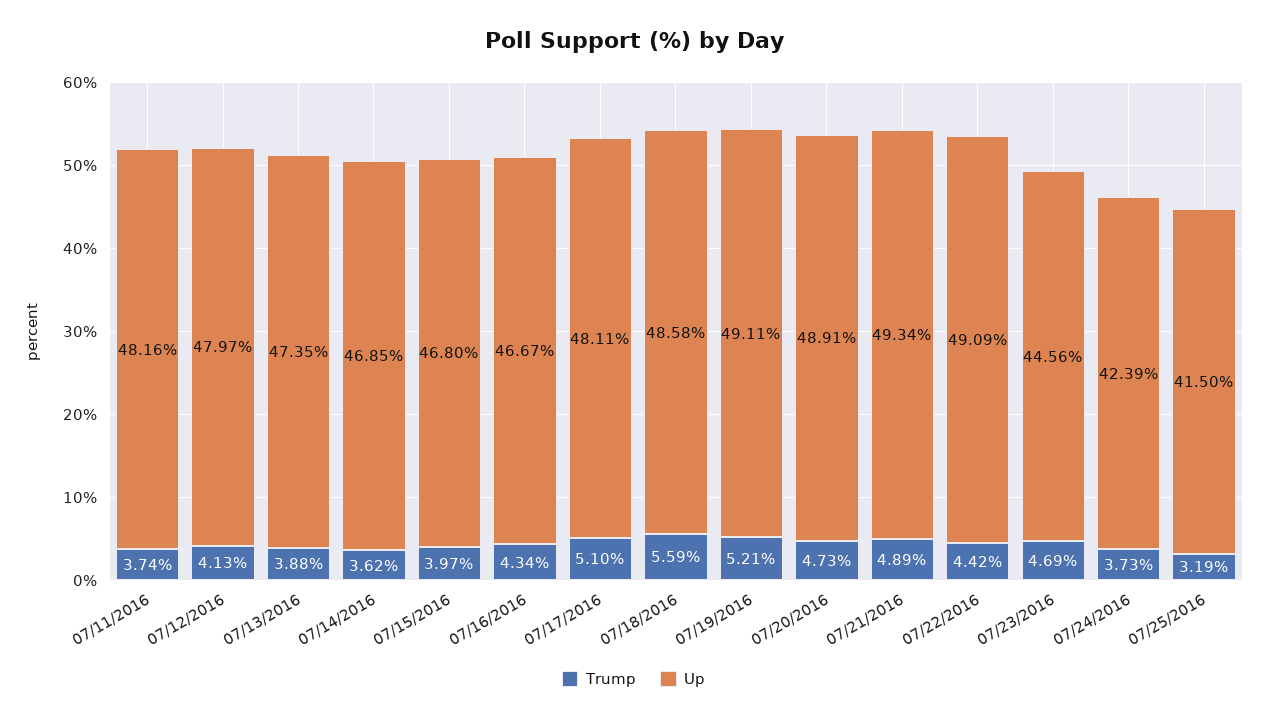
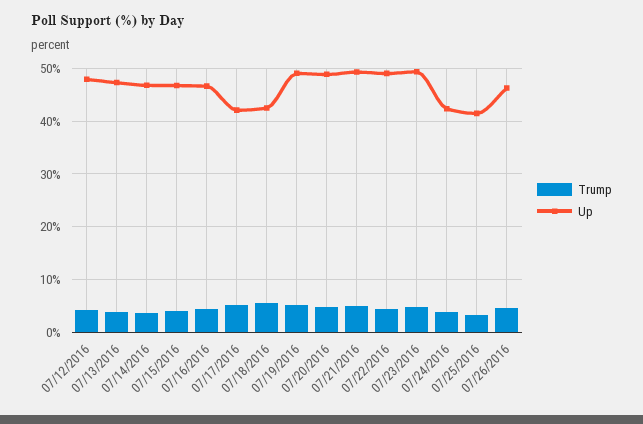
Trump, 07/11/2016: 3.74 -> none
Up, 07/11/2016: 48.16 -> none
Up, 07/17/2016: 48.11 -> 42
Up, 07/18/2016: 48.58 -> 42
Up, 07/23/2016: 44.56 -> 50
Trump, 07/26/2016: none -> 4
Up, 07/26/2016: none -> 46

